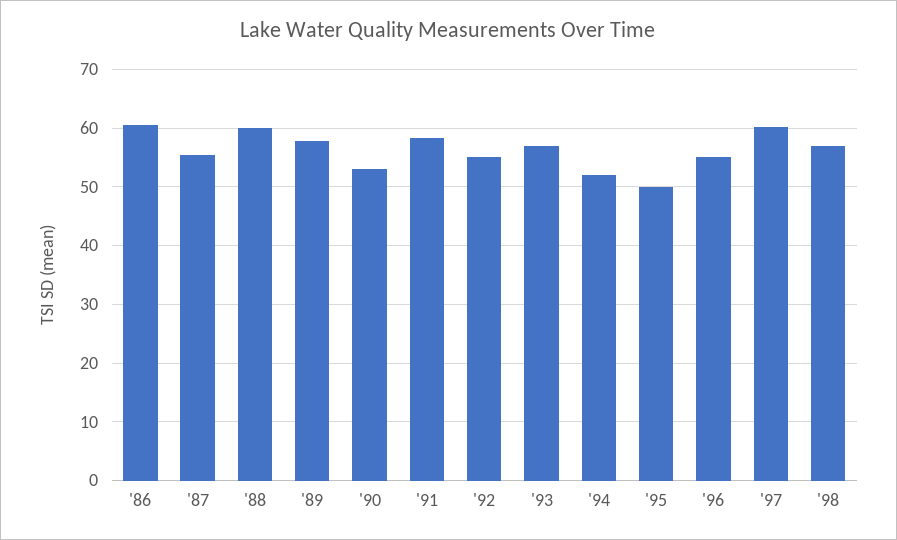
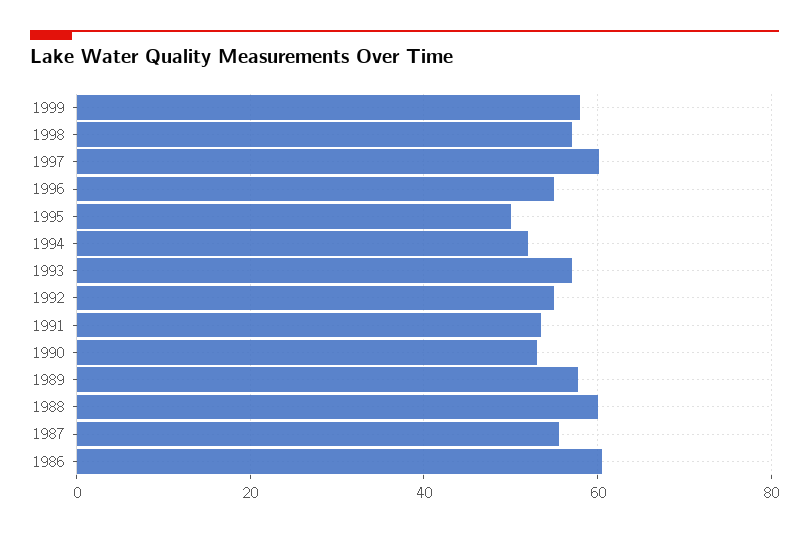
'91: 58 -> 54
1999: none -> 58

